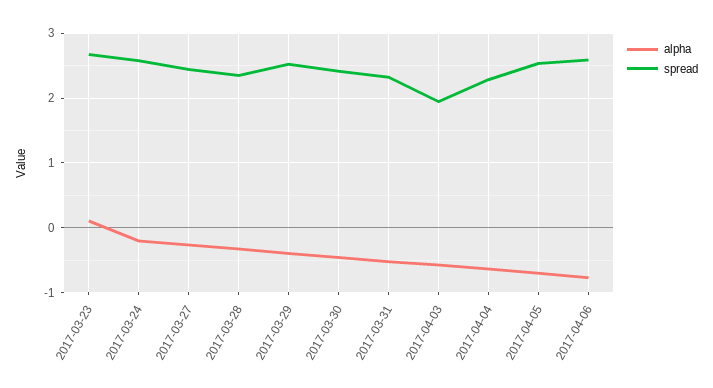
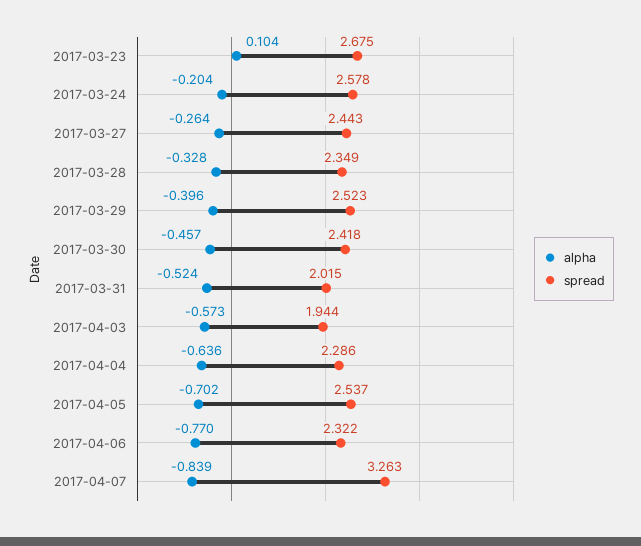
spread, 2017-03-31: 2.3 -> 2.015
spread, 2017-04-06: 2.6 -> 2.322
alpha, 2017-04-07: none -> -0.839
spread, 2017-04-07: none -> 3.263

